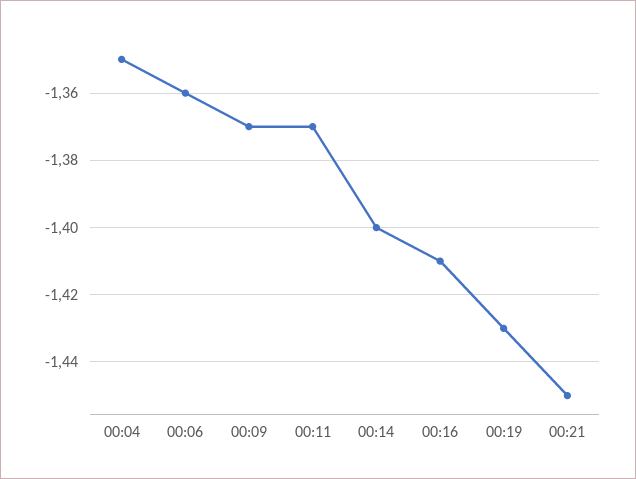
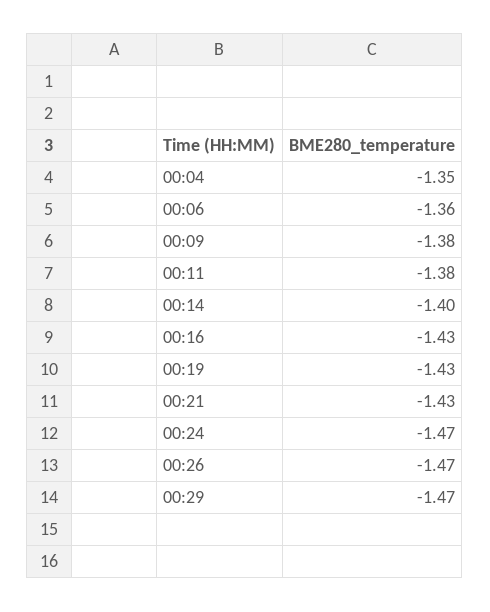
00:09: -1.37 -> -1.38
00:11: -1.37 -> -1.38
00:16: -1.41 -> -1.43
00:21: -1.45 -> -1.43
00:24: none -> -1.47
00:26: none -> -1.47
00:29: none -> -1.47

